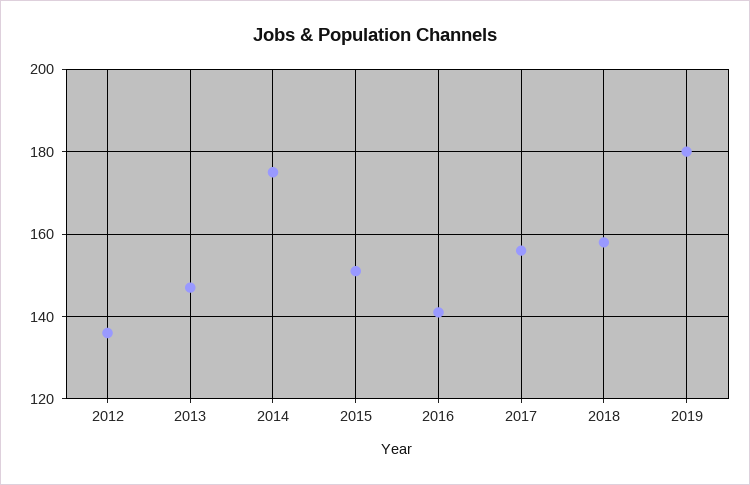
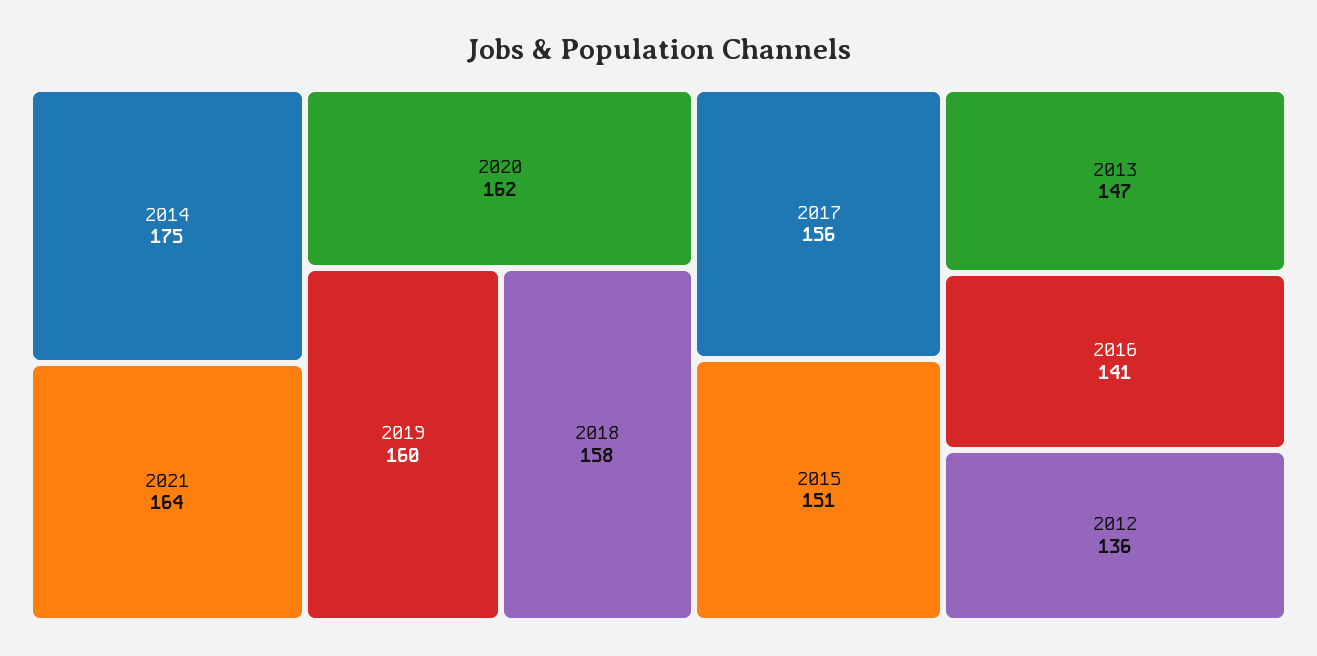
2019: 180 -> 160
2021: none -> 164
2020: none -> 162

